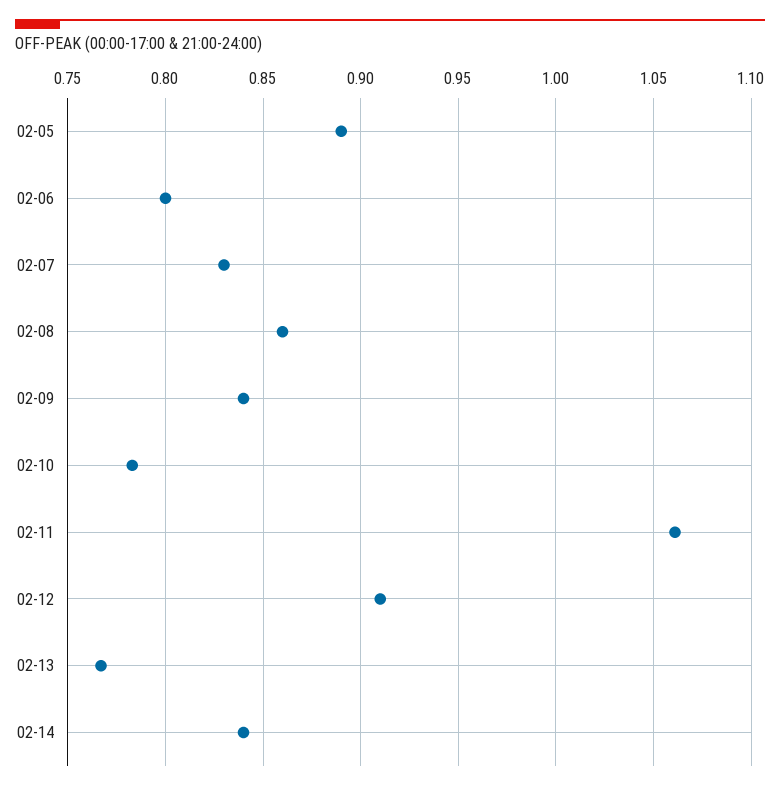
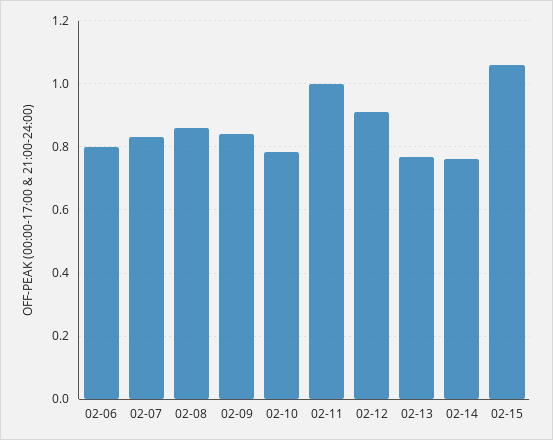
02-05: 0.89 -> none
02-11: 1.06 -> 1
02-14: 0.84 -> 0.76
02-15: none -> 1.06

